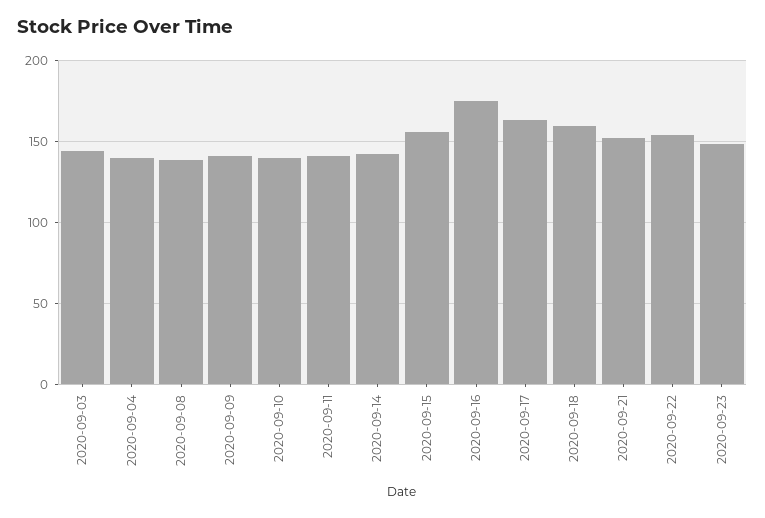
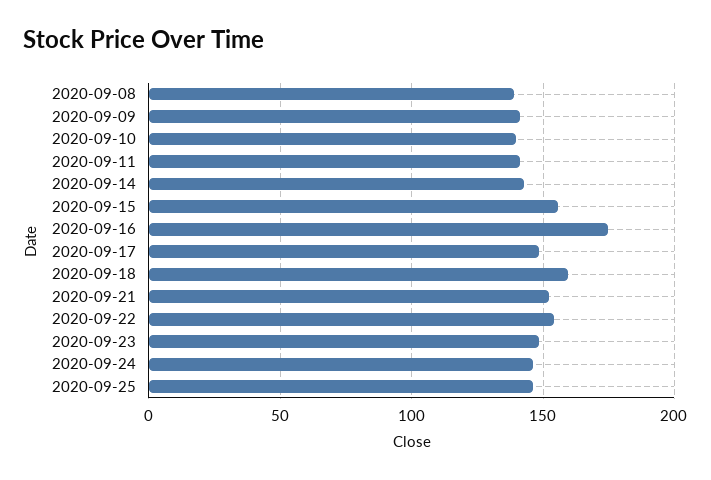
2020-09-03: 145 -> none
2020-09-04: 140 -> none
2020-09-17: 165 -> 150
2020-09-24: none -> 145
2020-09-25: none -> 145

